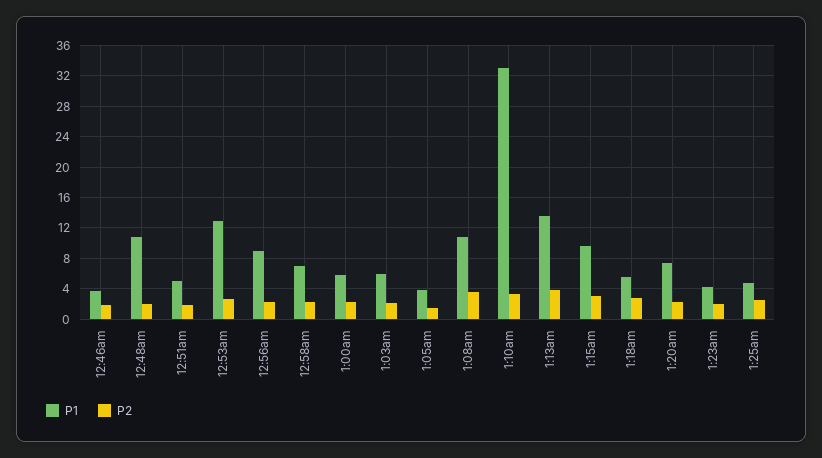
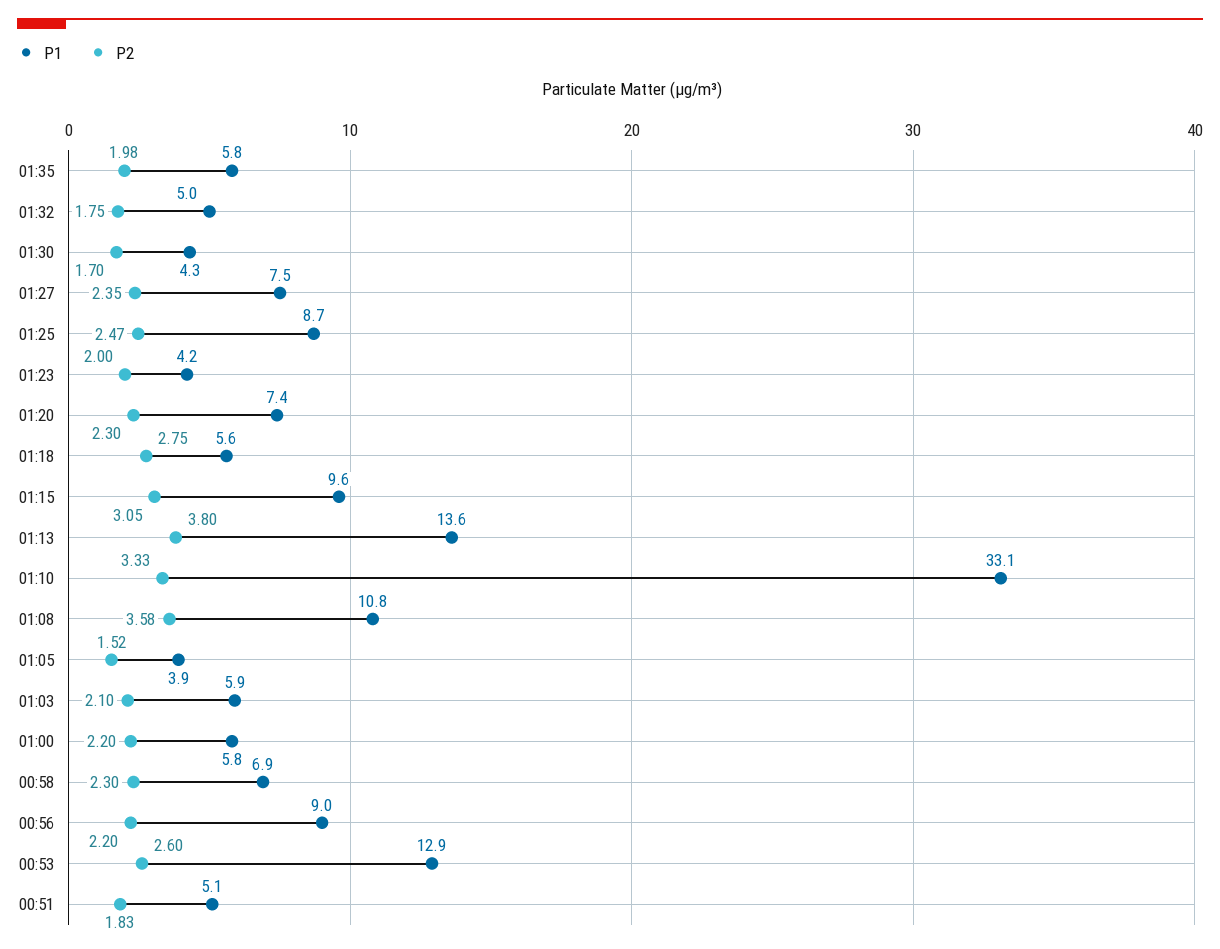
P1, 12:46am: 4 -> none
P2, 12:46am: 2 -> none
P1, 12:48am: 11 -> none
P2, 12:48am: 2 -> none
P1, 1:25am: 5 -> 8.7
P1, 01:35: none -> 5.8
P2, 01:35: none -> 1.98
P1, 01:32: none -> 5
P2, 01:32: none -> 1.75
P1, 01:30: none -> 4.3
P2, 01:30: none -> 1.7
P1, 01:27: none -> 7.5
P2, 01:27: none -> 2.35

